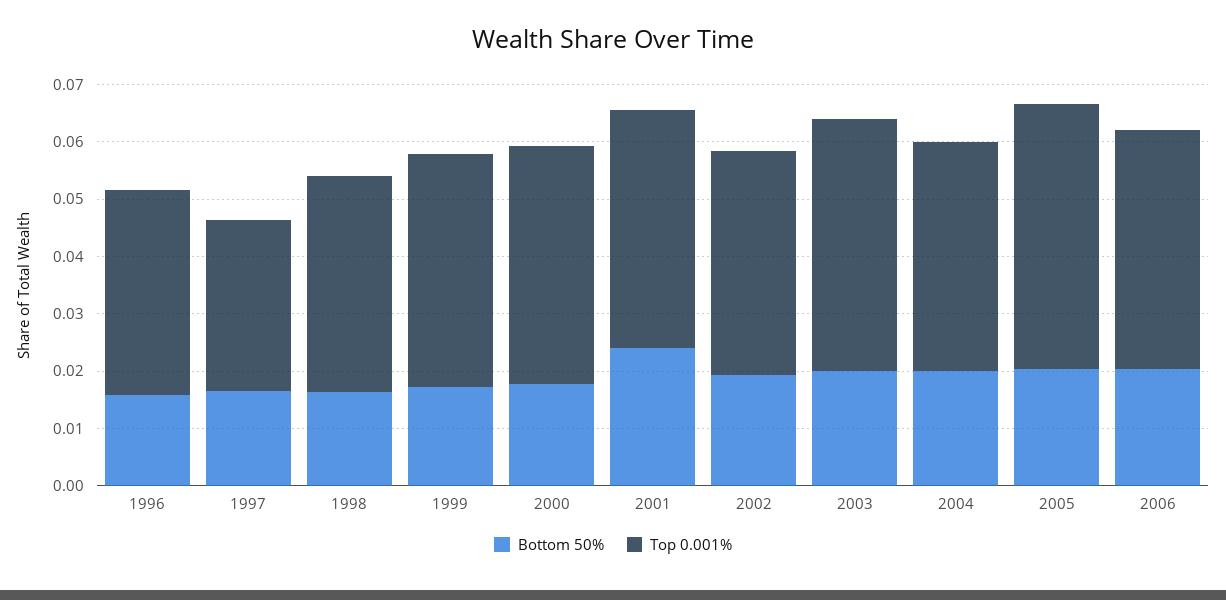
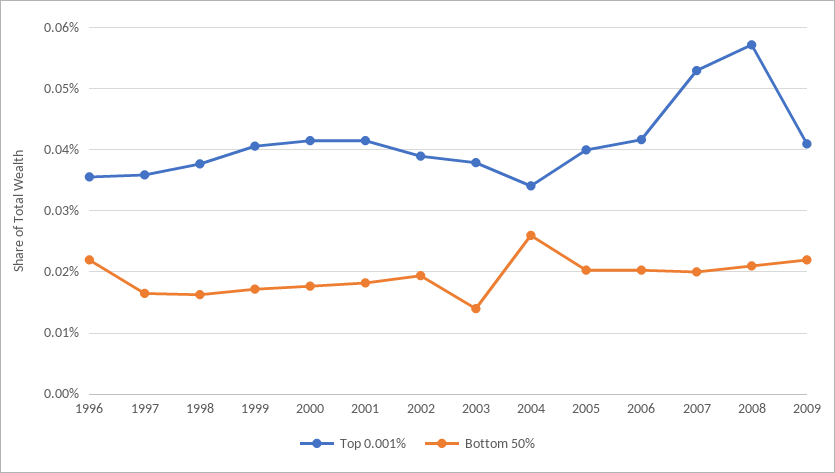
Bottom 50%, 1996: 0.016 -> 0.022
Top 0.001%, 1997: 0.03 -> 0.036
Bottom 50%, 2001: 0.024 -> 0.018
Bottom 50%, 2003: 0.02 -> 0.014
Top 0.001%, 2003: 0.044 -> 0.038
Bottom 50%, 2004: 0.02 -> 0.026
Top 0.001%, 2004: 0.04 -> 0.034
Top 0.001%, 2005: 0.046 -> 0.04
Top 0.001%, 2007: none -> 0.053
Bottom 50%, 2007: none -> 0.02
Top 0.001%, 2008: none -> 0.057
Bottom 50%, 2008: none -> 0.021
Top 0.001%, 2009: none -> 0.041
Bottom 50%, 2009: none -> 0.022

